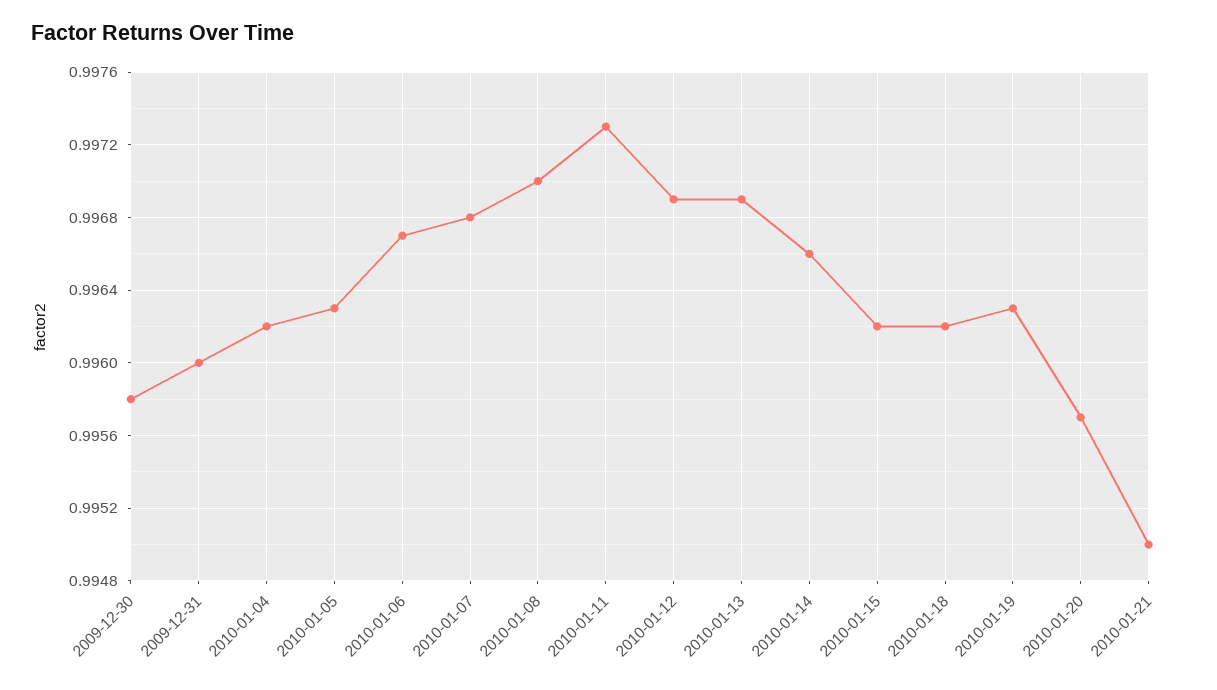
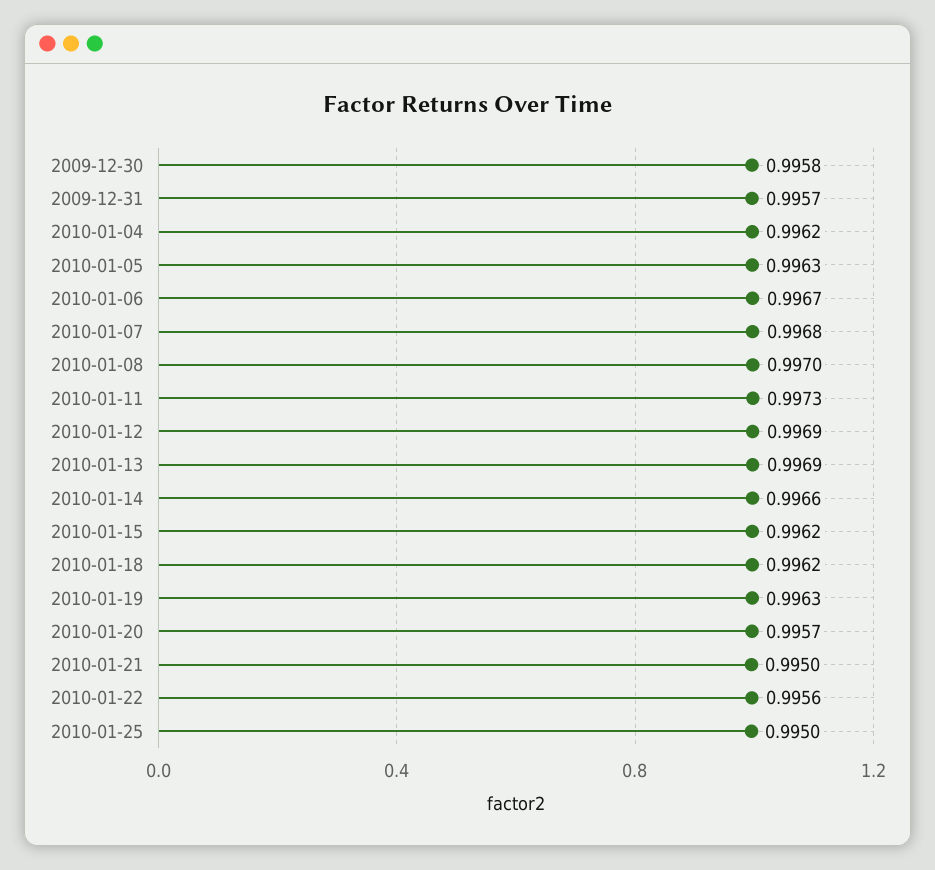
2009-12-31: 0.996 -> 0.9957
2010-01-22: none -> 0.9956
2010-01-25: none -> 0.995

